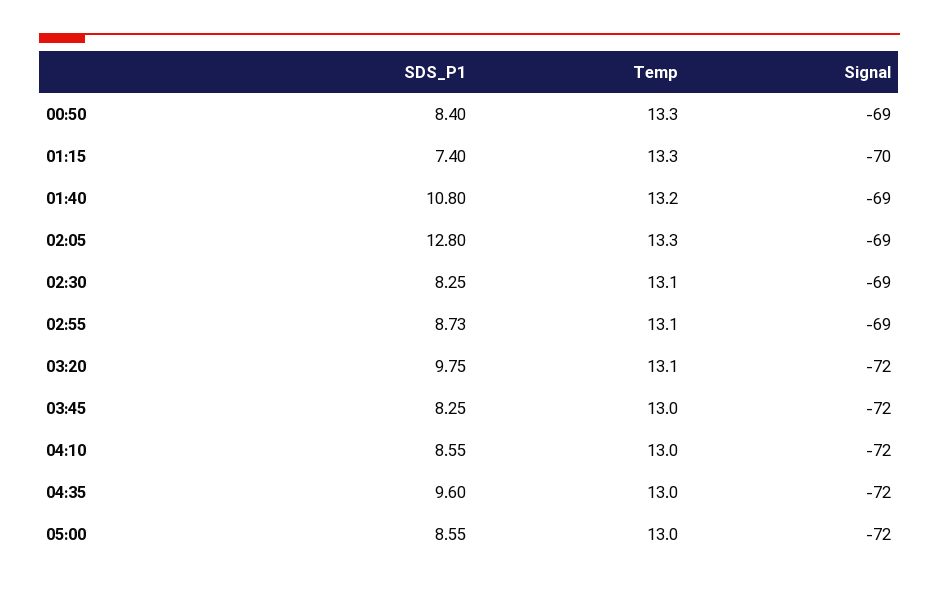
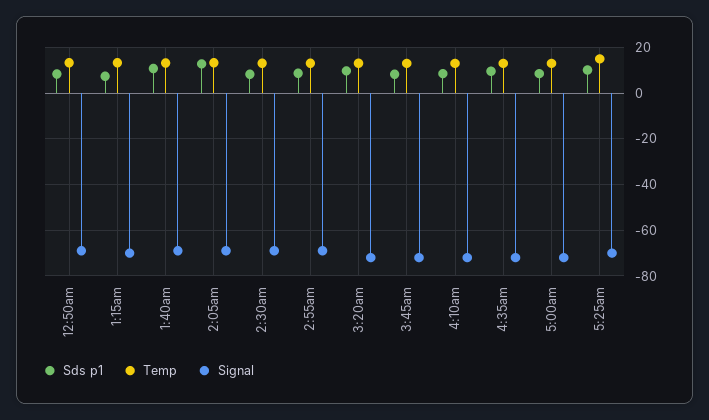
SDS_P1, 5:25am: none -> 10
Temp, 5:25am: none -> 15
Signal, 5:25am: none -> -70

